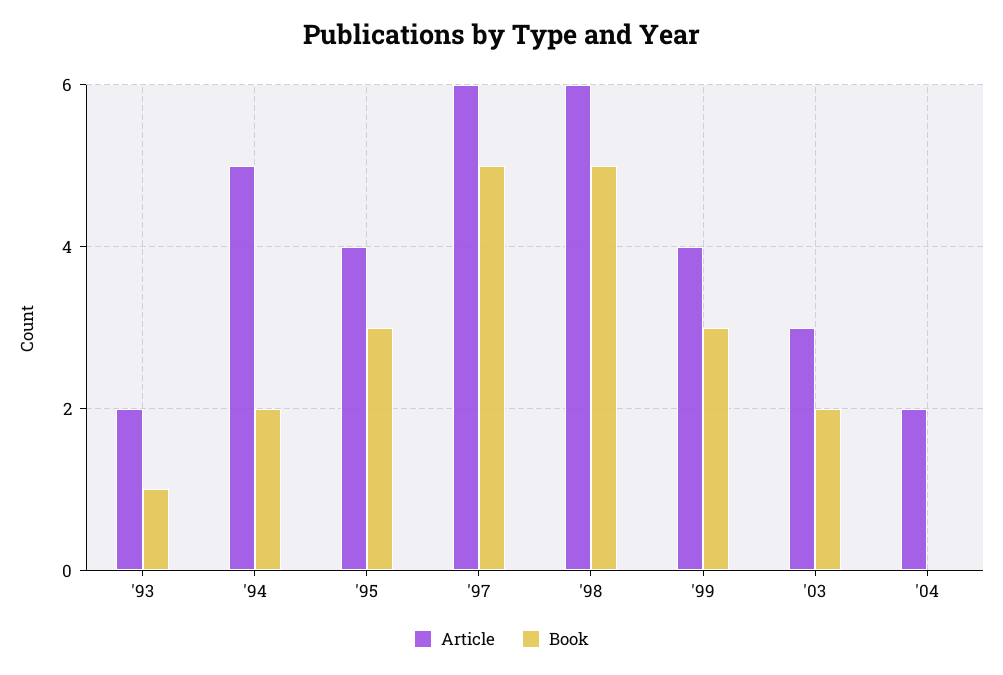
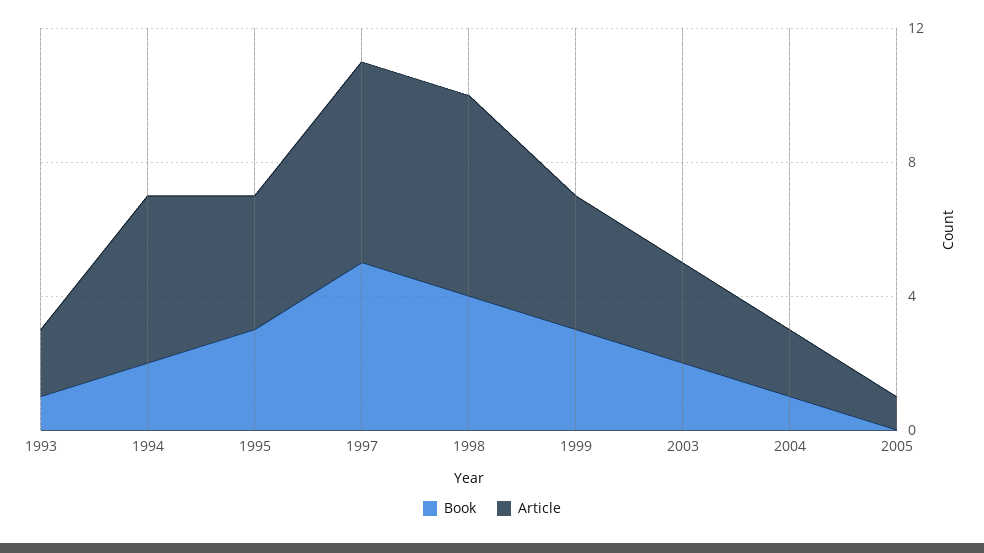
Book, '98: 5 -> 4
Book, '04: 0 -> 1
Book, 2005: none -> 0
Article, 2005: none -> 1

